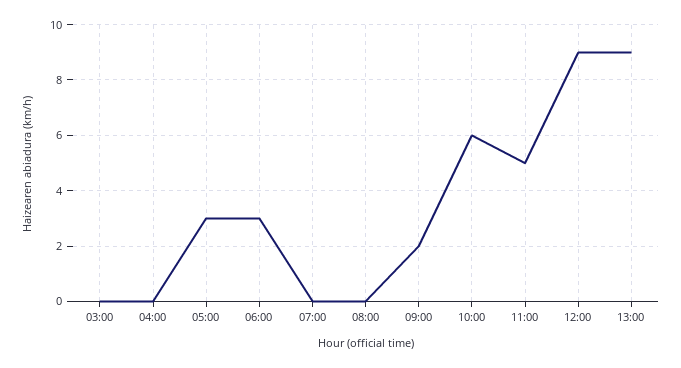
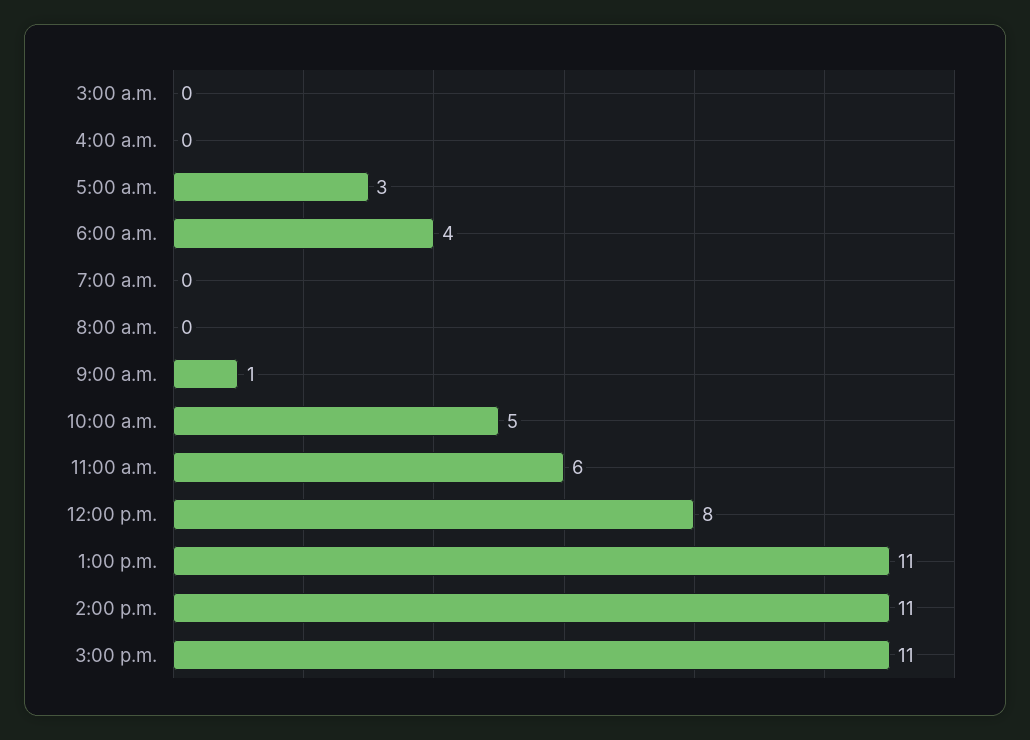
06:00: 3 -> 4
09:00: 2 -> 1
10:00: 6 -> 5
11:00: 5 -> 6
12:00: 9 -> 8
13:00: 9 -> 11
2:00 p.m.: none -> 11
3:00 p.m.: none -> 11

